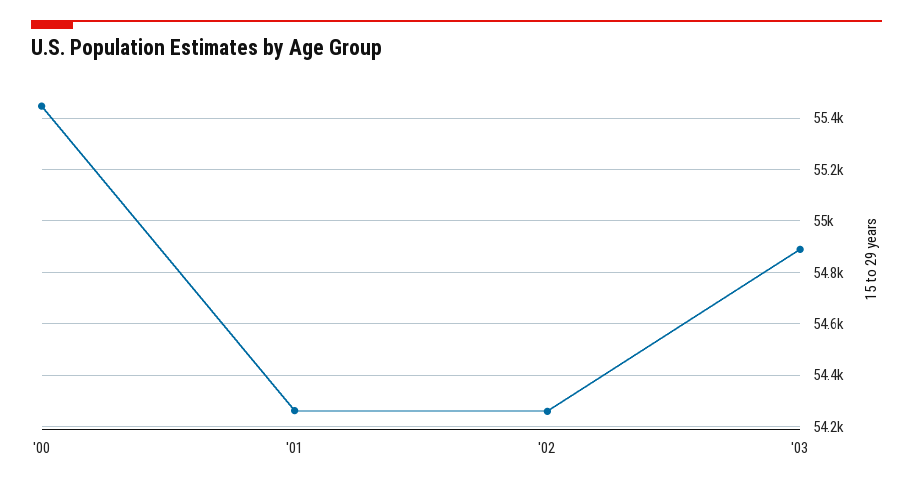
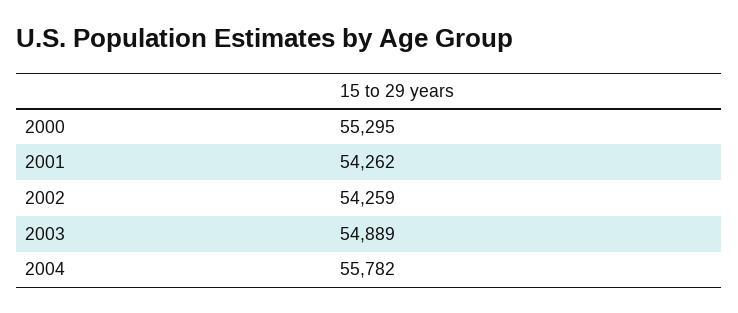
'00: 55450 -> 55295
2004: none -> 55782

